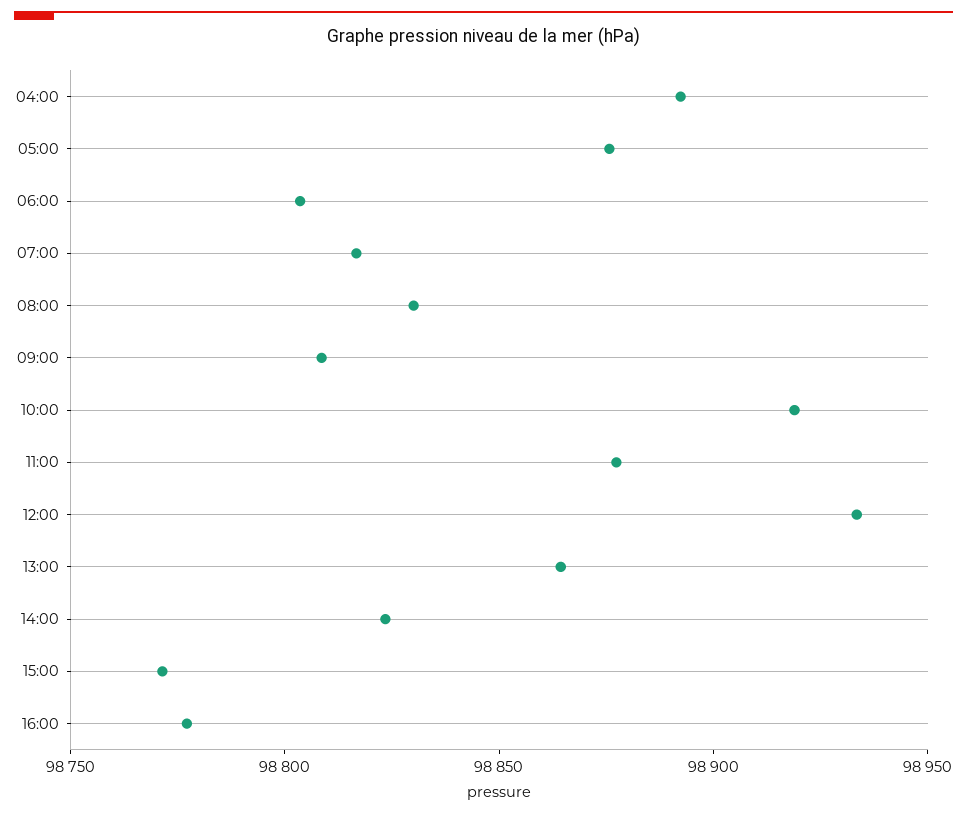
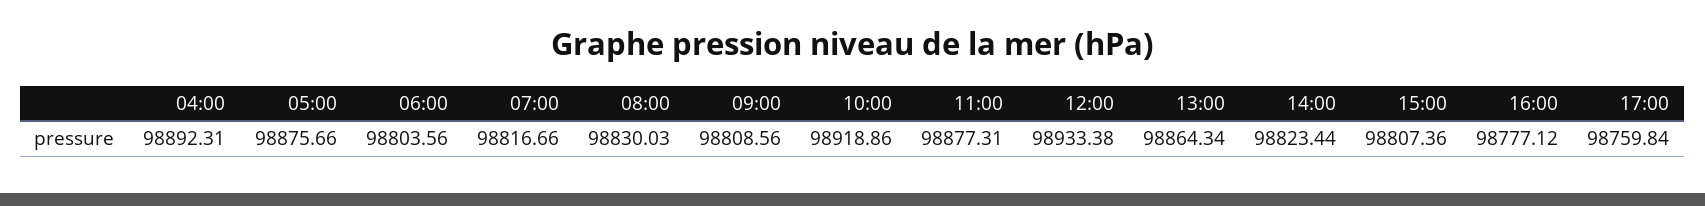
15:00: 98770 -> 98807.36
17:00: none -> 98759.84

